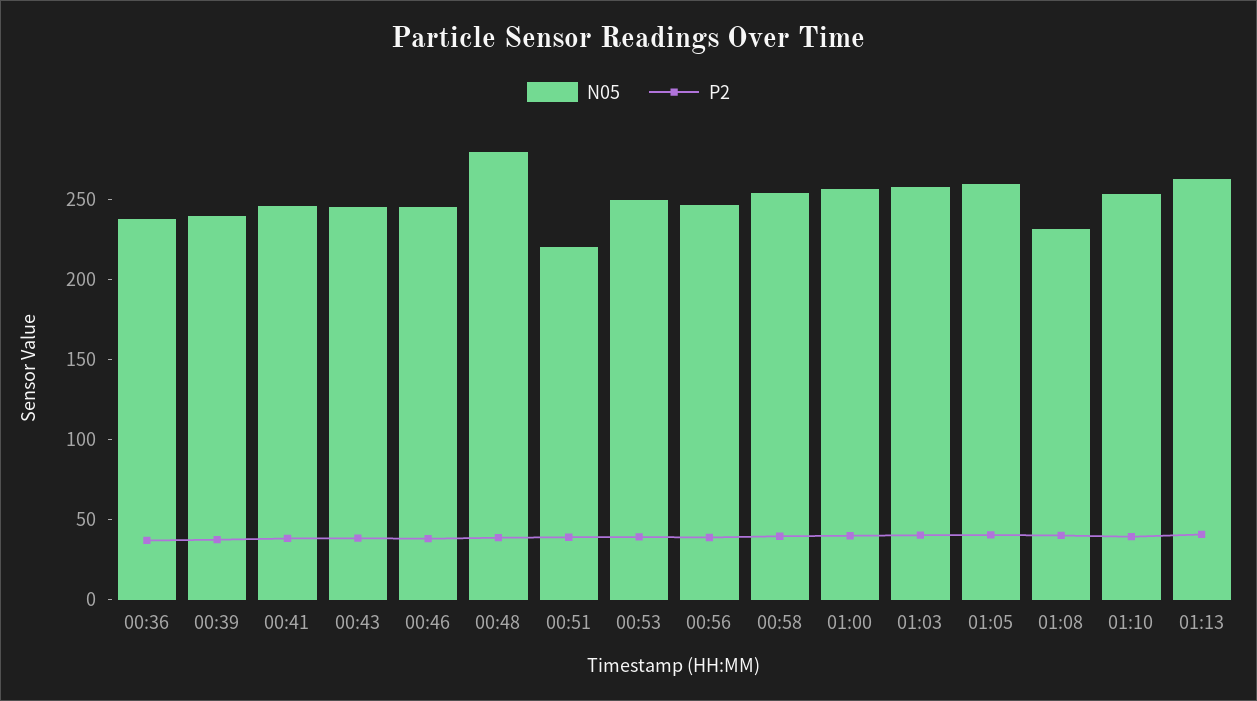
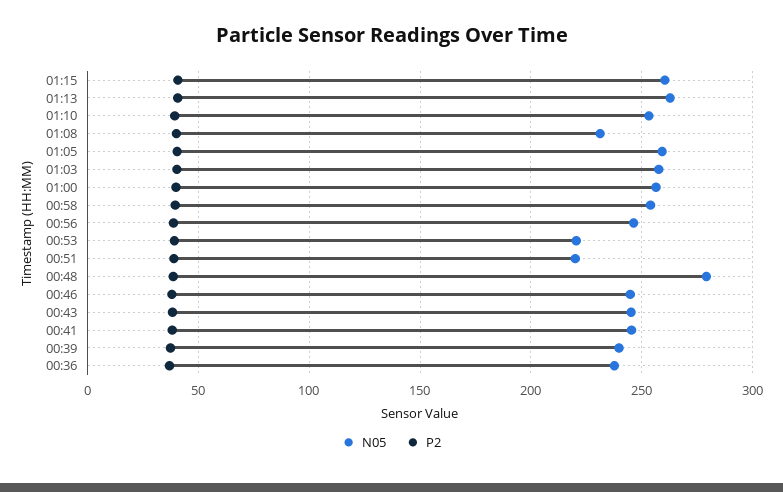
N05, 00:53: 250 -> 220
N05, 01:15: none -> 260
P2, 01:15: none -> 40

